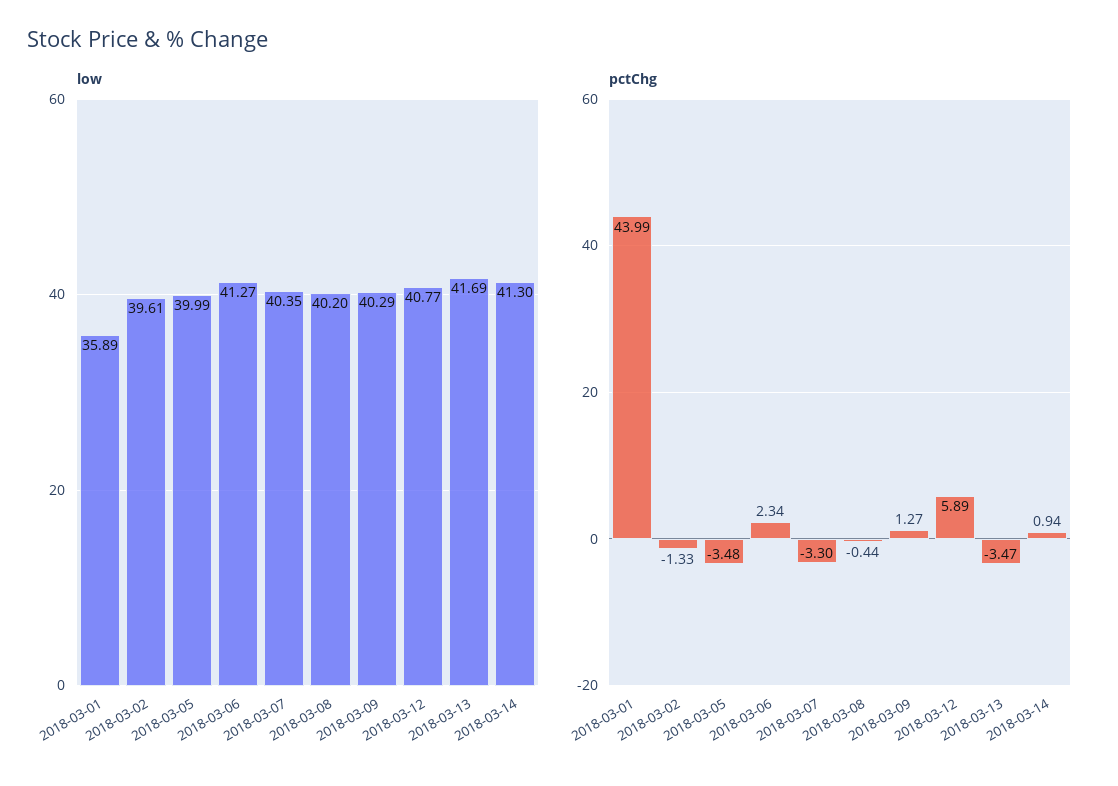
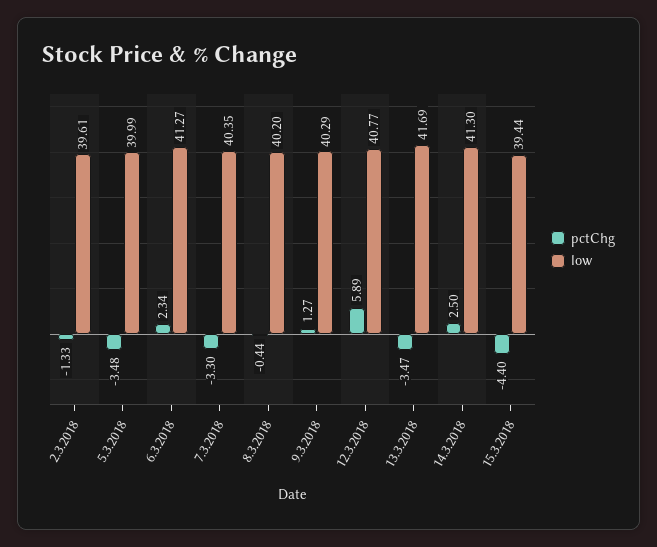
low, 2018-03-01: 35.89 -> none
pctChg, 2018-03-01: 43.99 -> none
pctChg, 2018-03-14: 0.94 -> 2.5
pctChg, 15.3.2018: none -> -4.4
low, 15.3.2018: none -> 39.44

